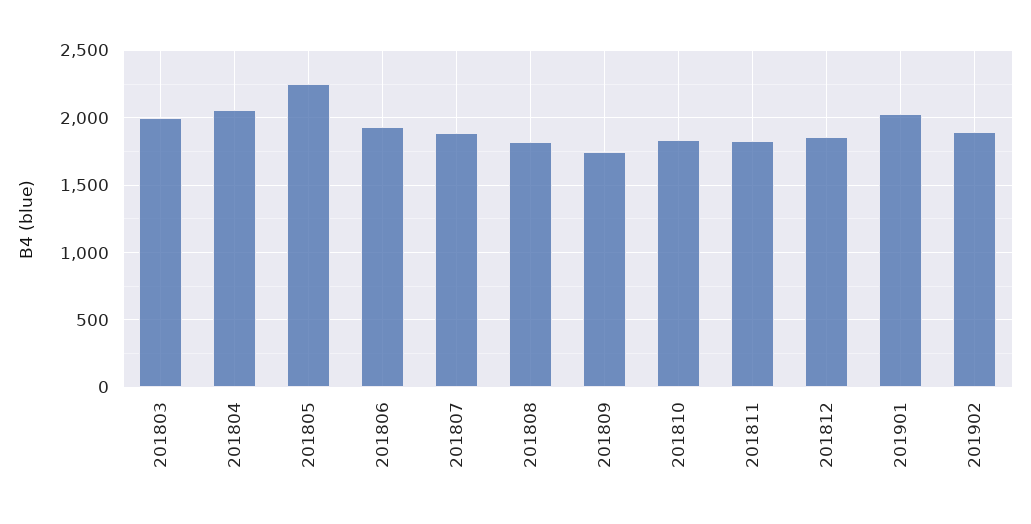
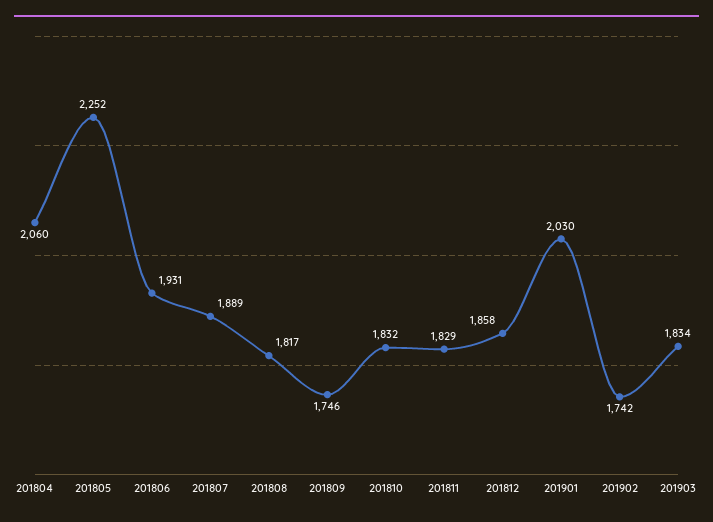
201803: 2000 -> none
201902: 1900 -> 1742
201903: none -> 1834

